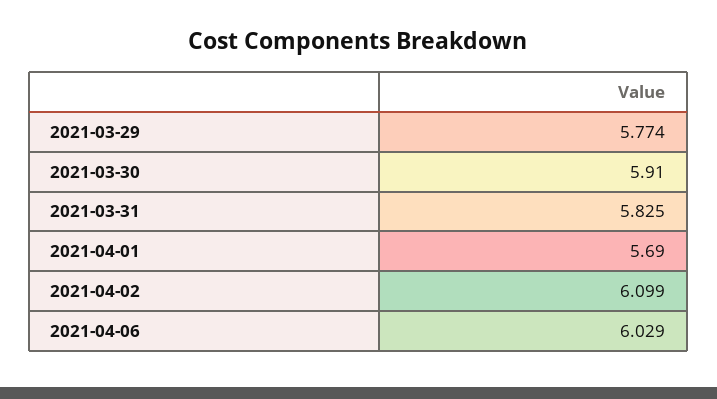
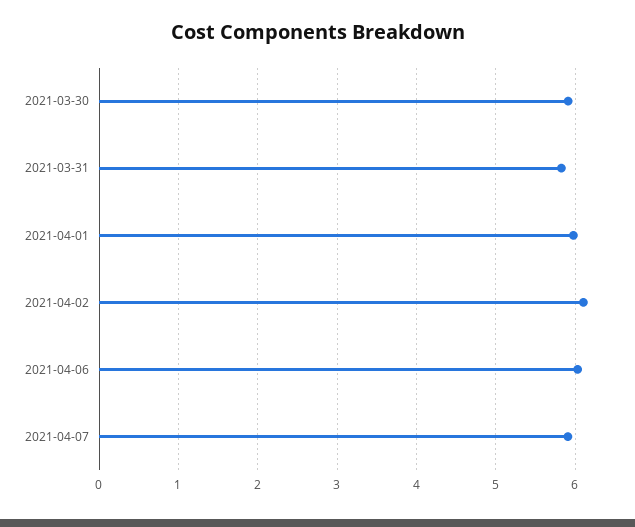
2021-03-29: 5.774 -> none
2021-04-01: 5.69 -> 6
2021-04-07: none -> 5.9

